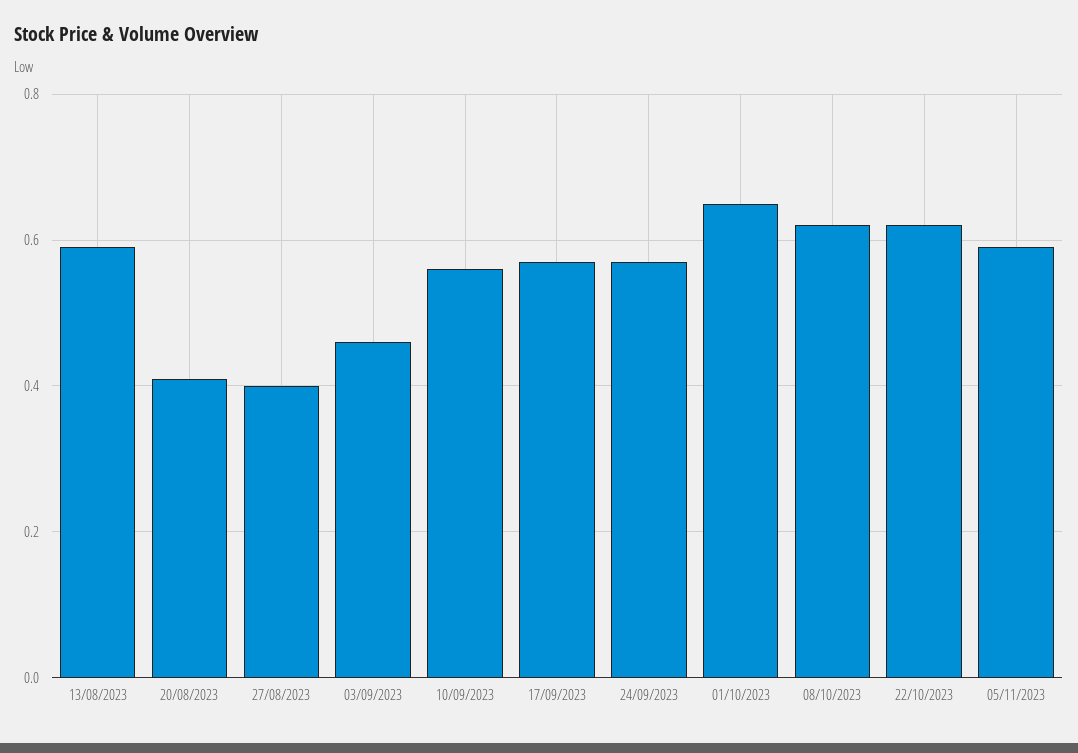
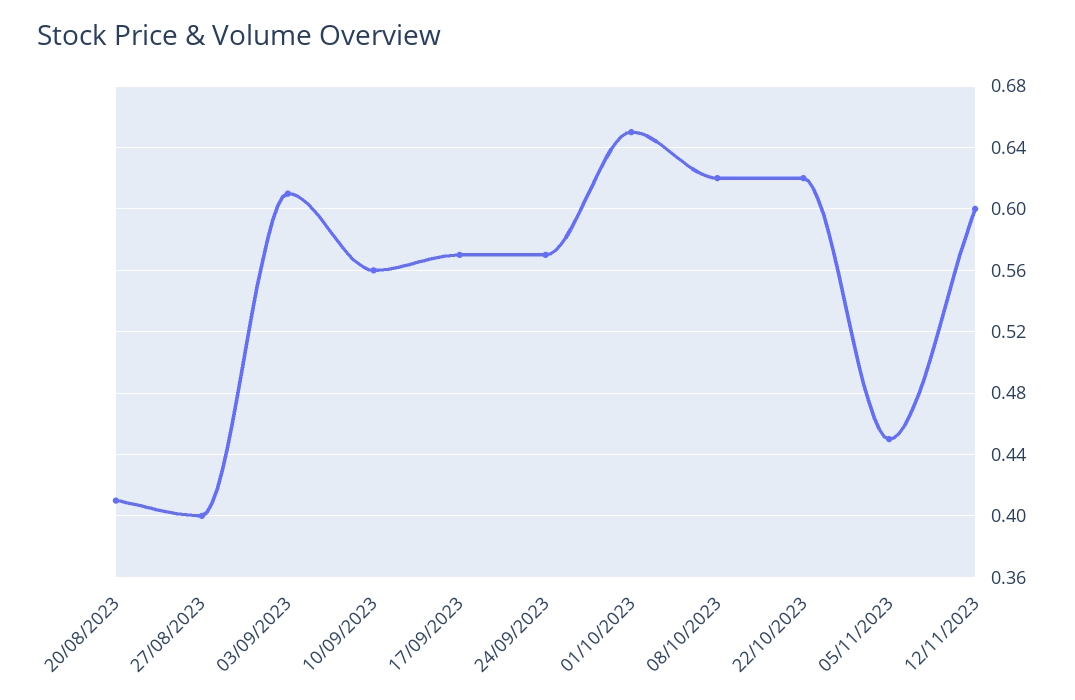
13/08/2023: 0.6 -> none
03/09/2023: 0.45 -> 0.61
05/11/2023: 0.6 -> 0.45
12/11/2023: none -> 0.6

